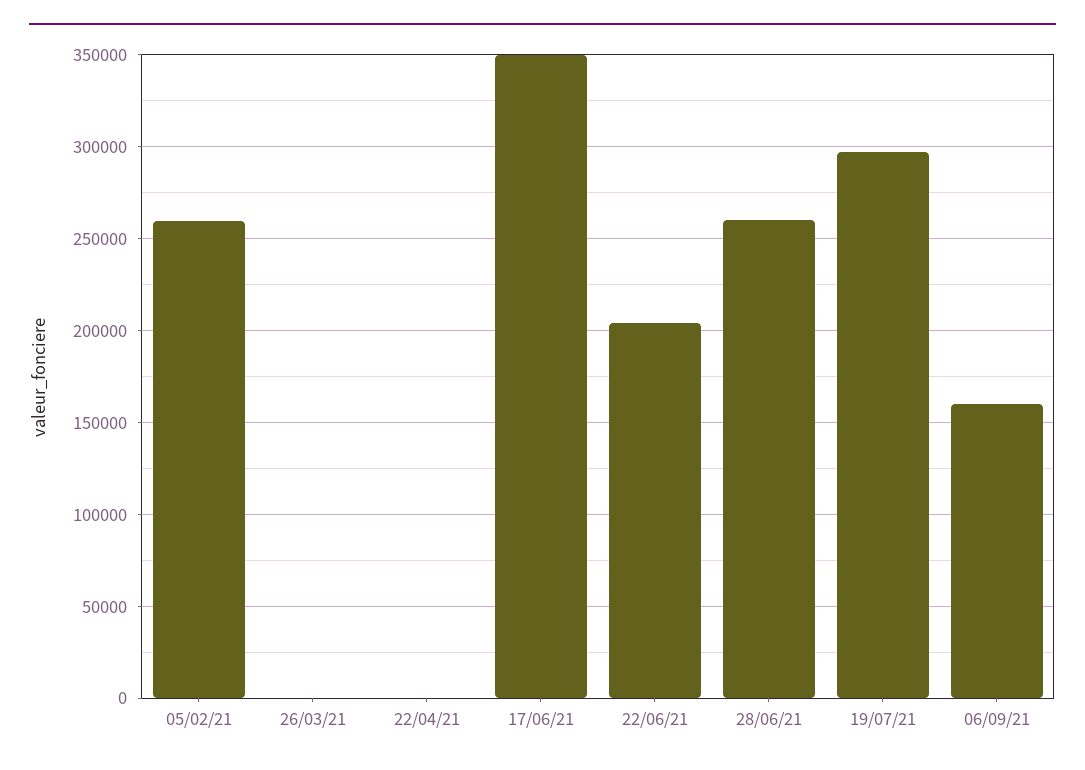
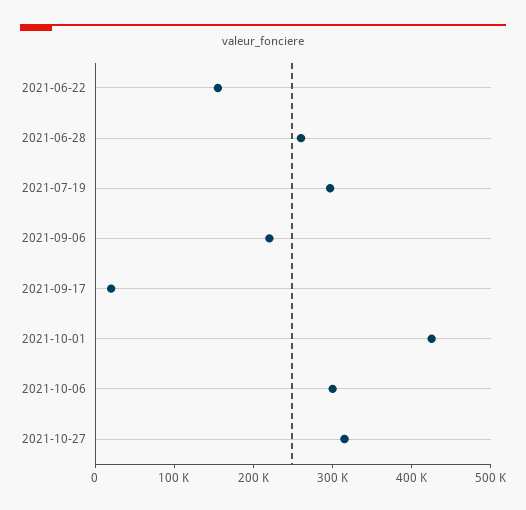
05/02/21: 260000 -> none
26/03/21: 0 -> none
22/04/21: 0 -> none
17/06/21: 350000 -> none
22/06/21: 205000 -> 160000
06/09/21: 160000 -> 220000
2021-09-17: none -> 20000
2021-10-01: none -> 420000
2021-10-06: none -> 300000
2021-10-27: none -> 320000

